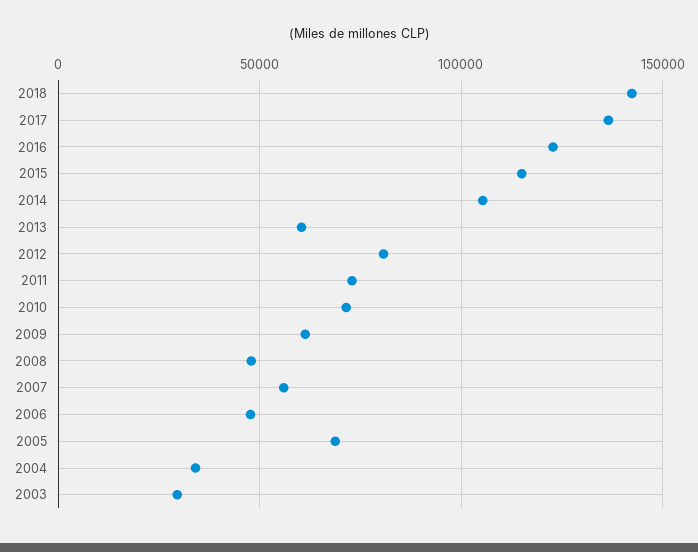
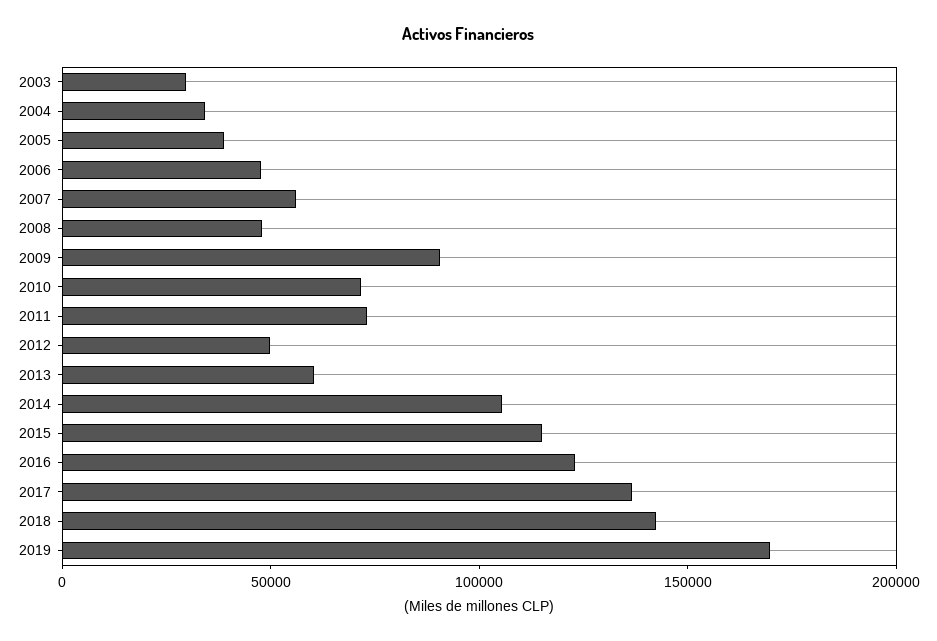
2012: 80000 -> 50000
2009: 60000 -> 90000
2005: 70000 -> 40000
2019: none -> 170000

